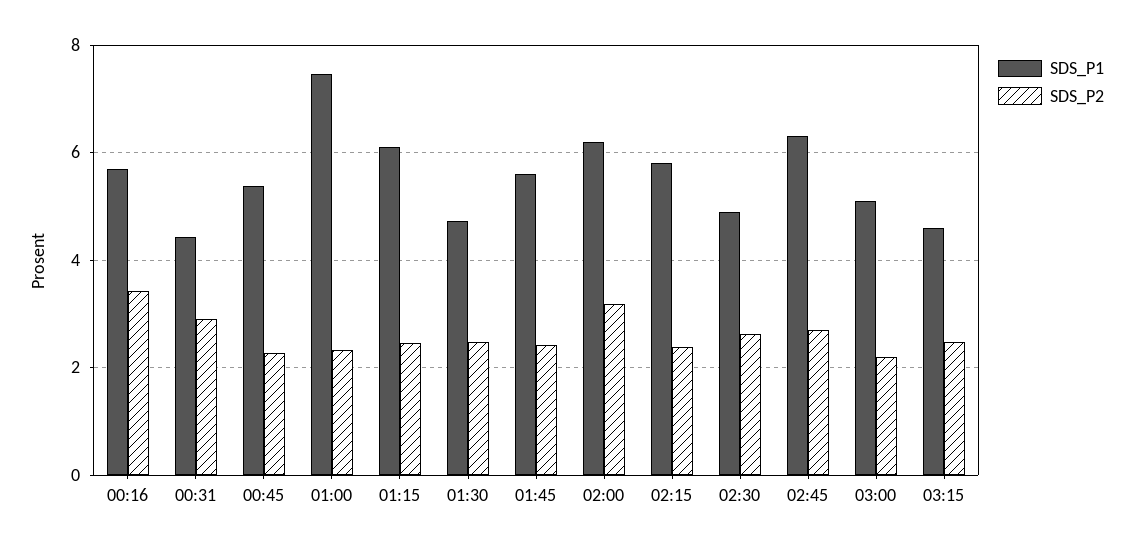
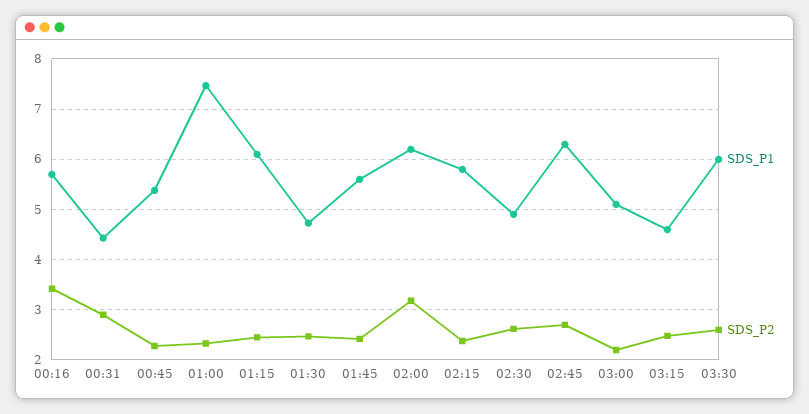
SDS_P1, 03:30: none -> 6
SDS_P2, 03:30: none -> 2.6

